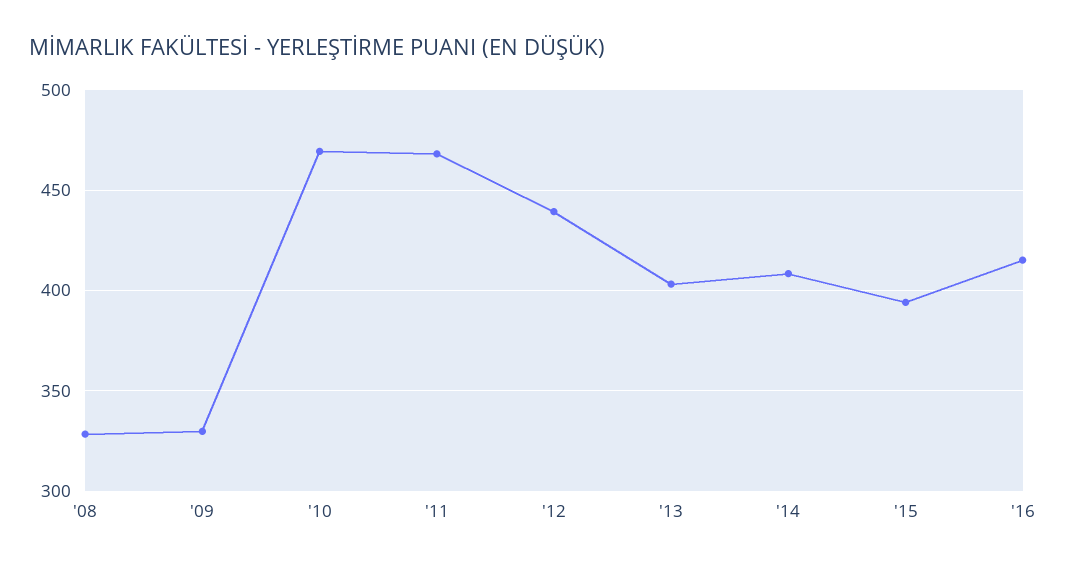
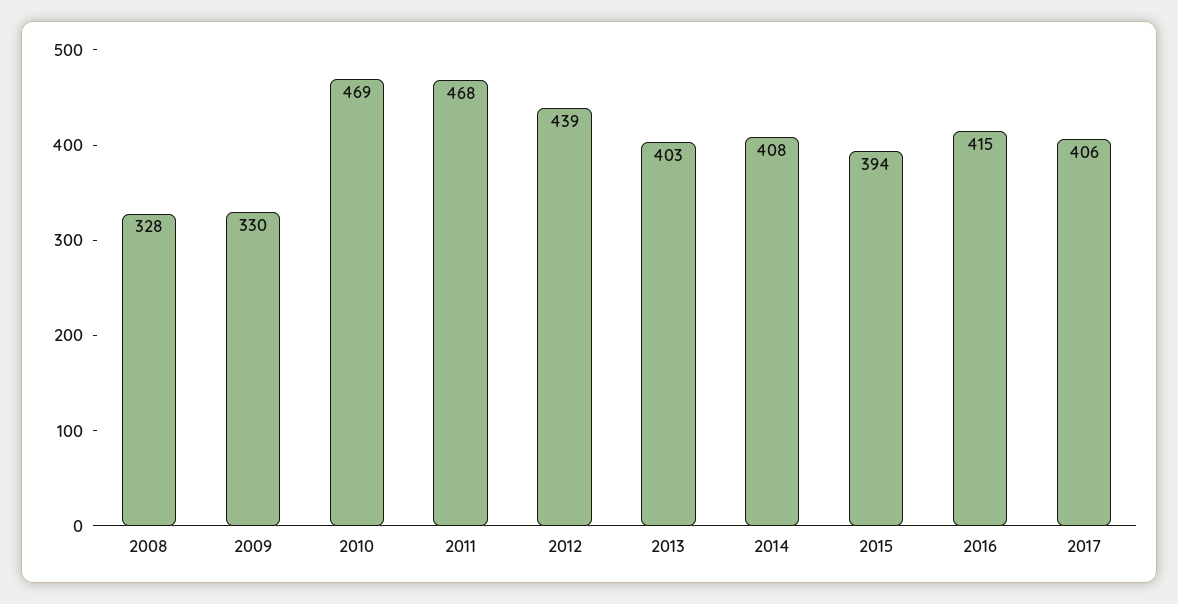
2017: none -> 406

